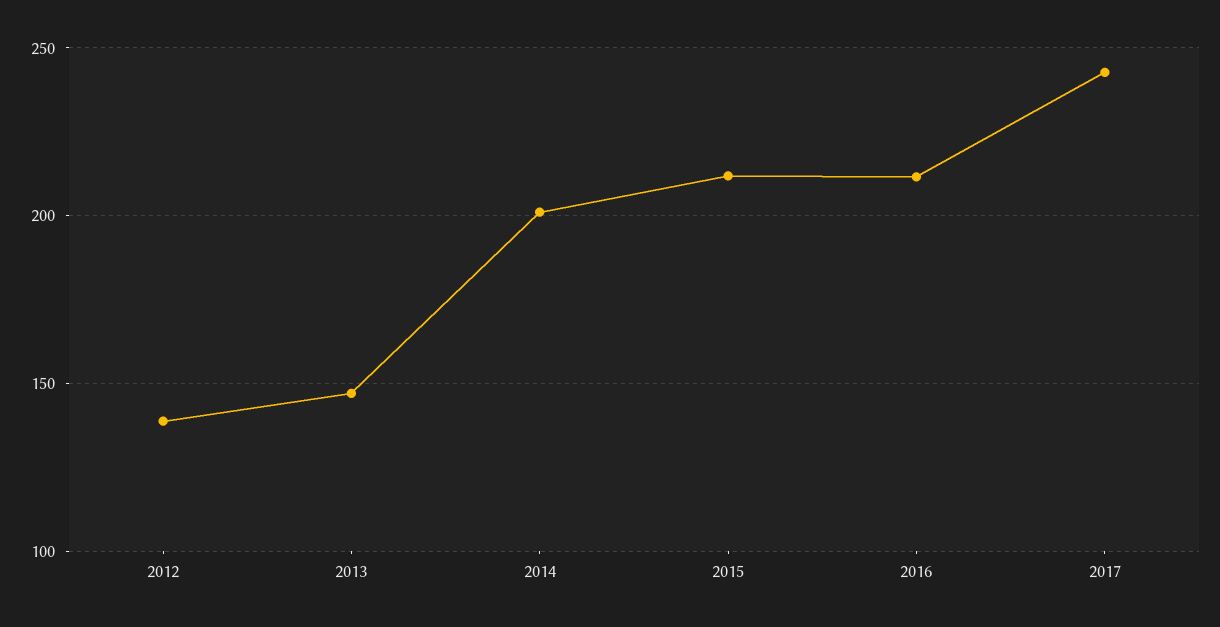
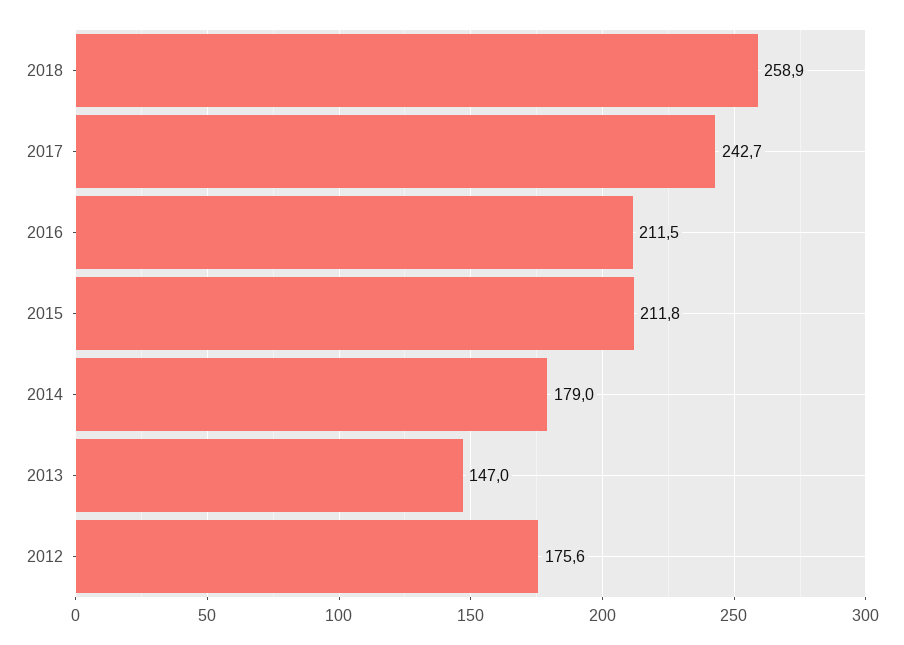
2012: 140 -> 175.6
2014: 200 -> 179
2018: none -> 258.9

